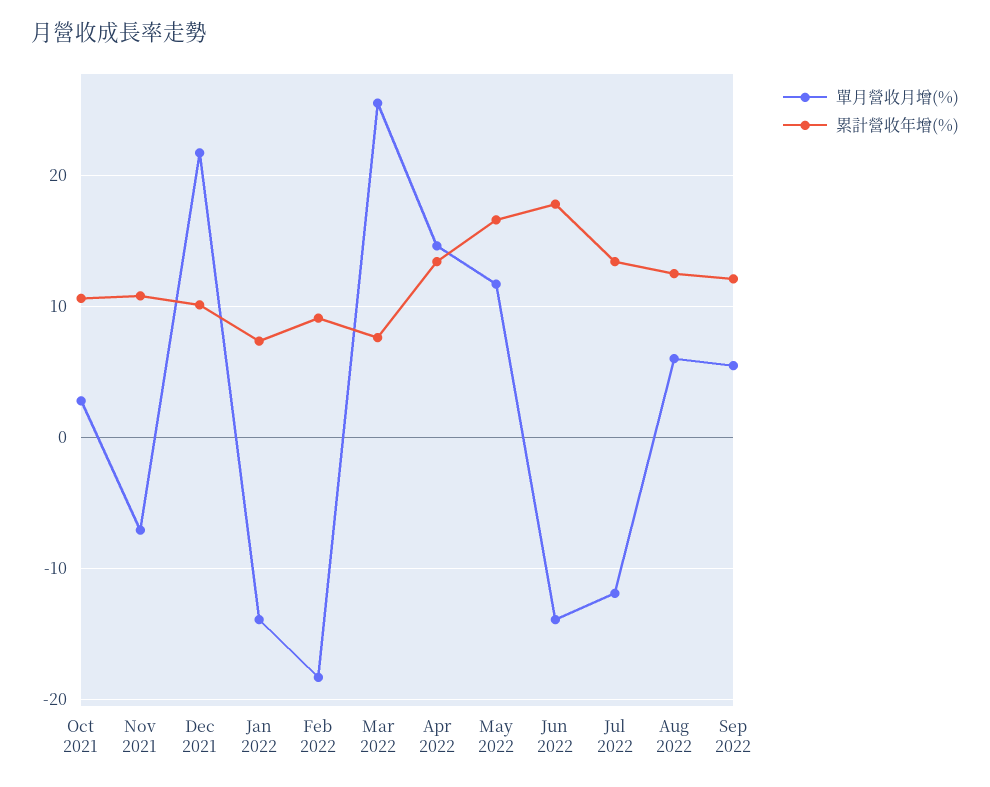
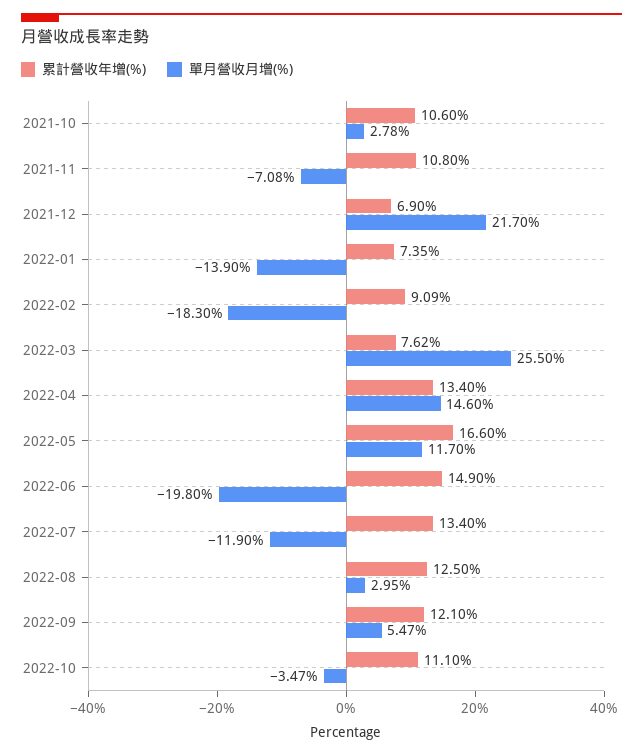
累計營收年增(%), Dec 2021: 10 -> 6.9
單月營收月增(%), Jun 2022: -14 -> -19.8
累計營收年增(%), Jun 2022: 18 -> 14.9
單月營收月增(%), Aug 2022: 6 -> 2.95
累計營收年增(%), 2022-10: none -> 11.1
單月營收月增(%), 2022-10: none -> -3.47

